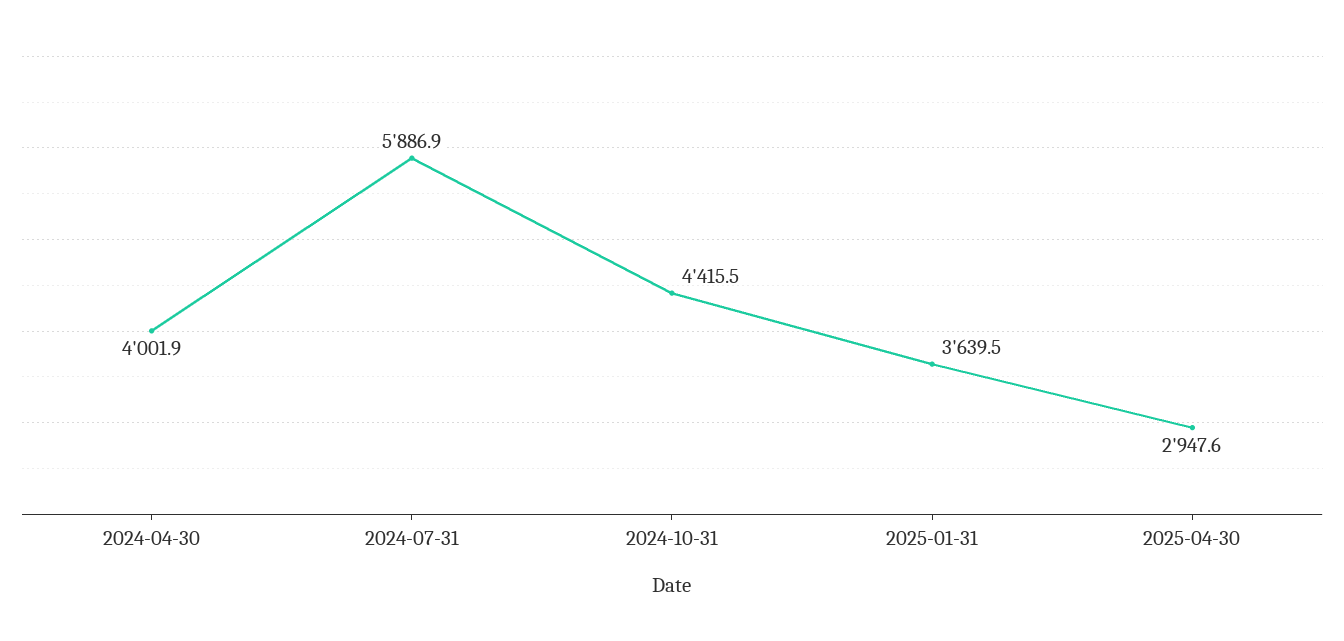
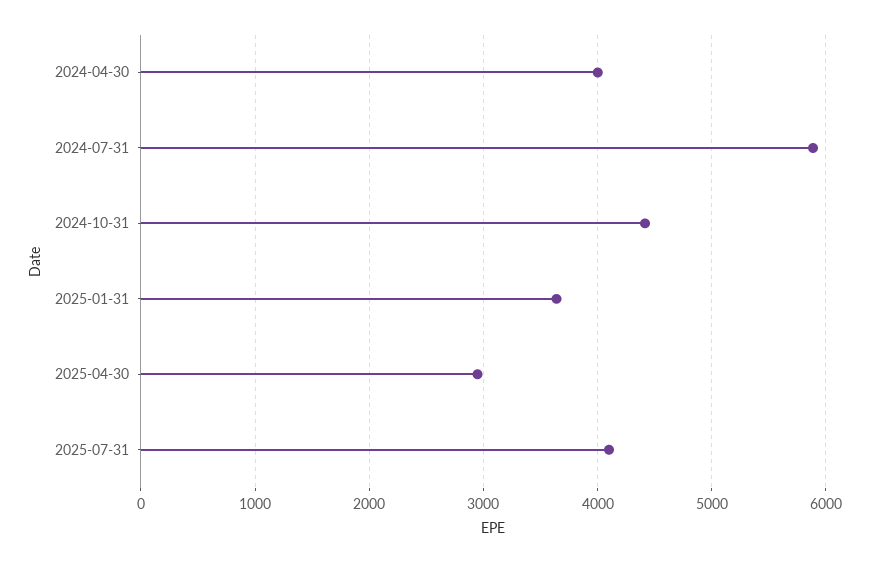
2025-07-31: none -> 4100

